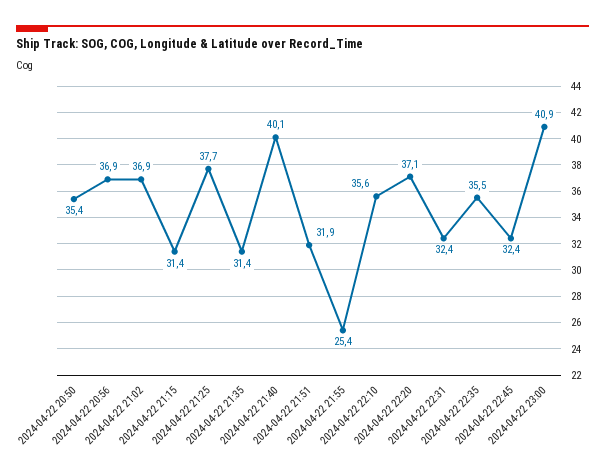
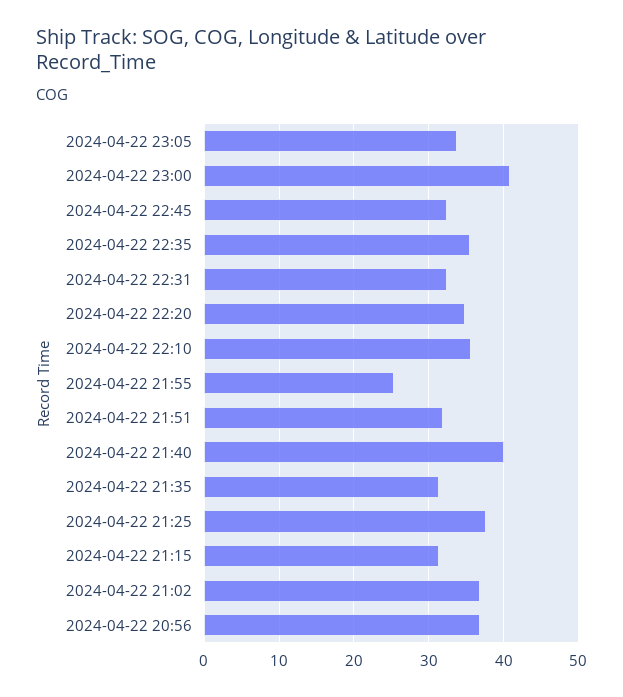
2024-04-22 20:50: 35.4 -> none
2024-04-22 22:20: 37.1 -> 35
2024-04-22 23:05: none -> 34

